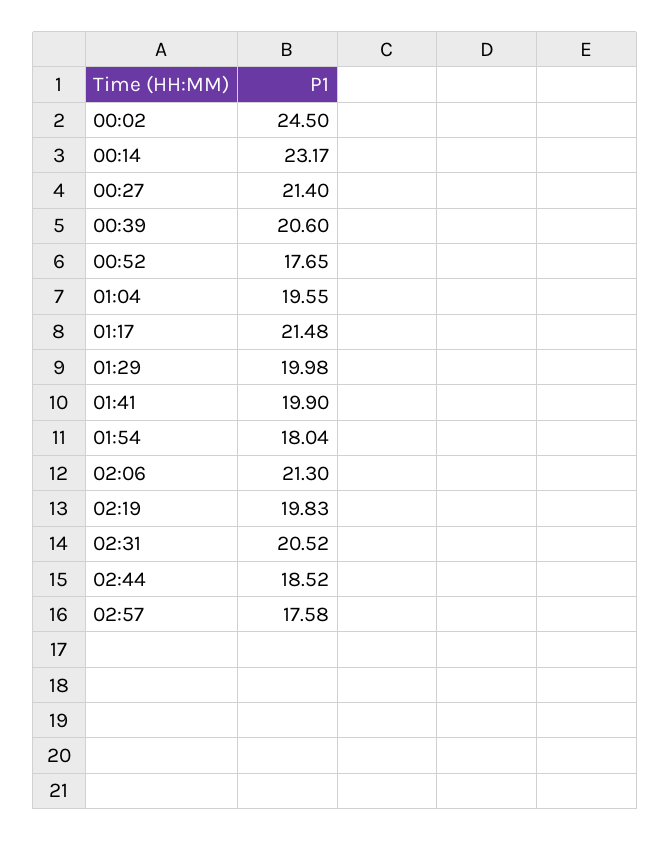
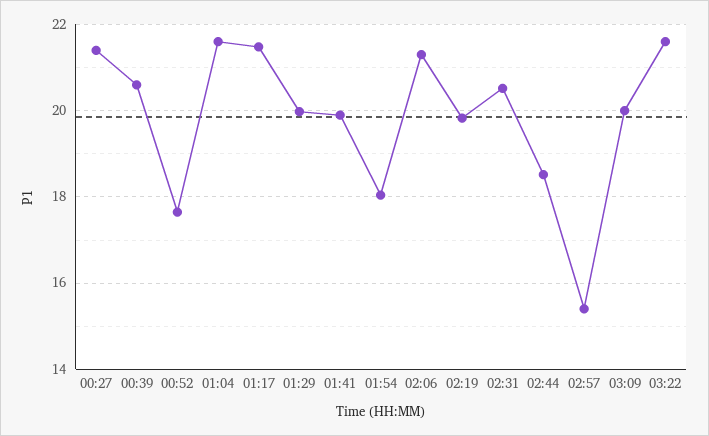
00:02: 24.5 -> none
00:14: 23.17 -> none
01:04: 19.55 -> 21.6
02:57: 17.58 -> 15.4
03:09: none -> 20
03:22: none -> 21.6

